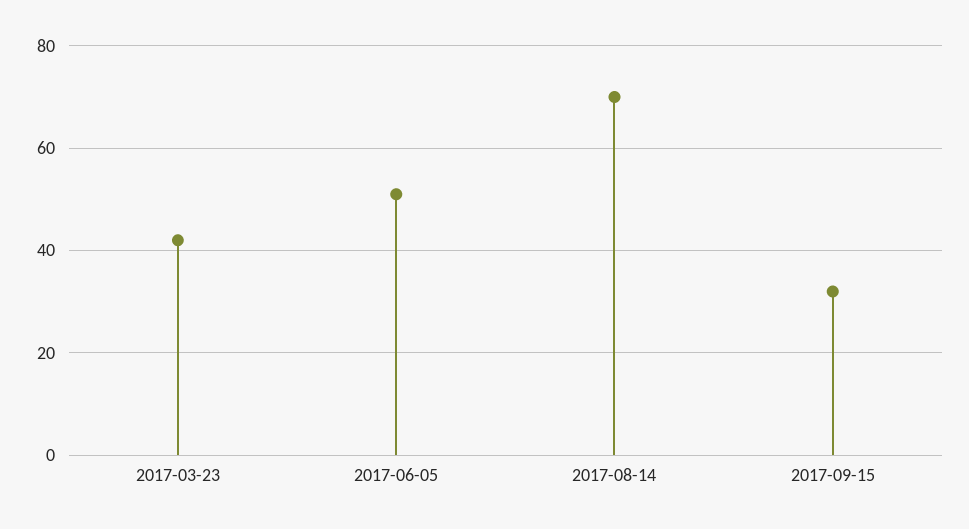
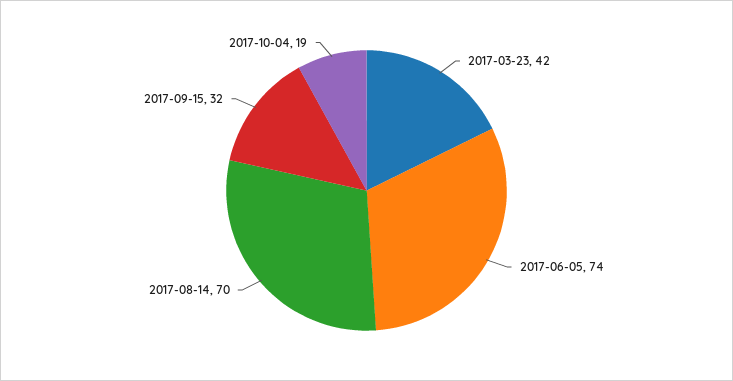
2017-06-05: 50 -> 74
2017-10-04: none -> 19

